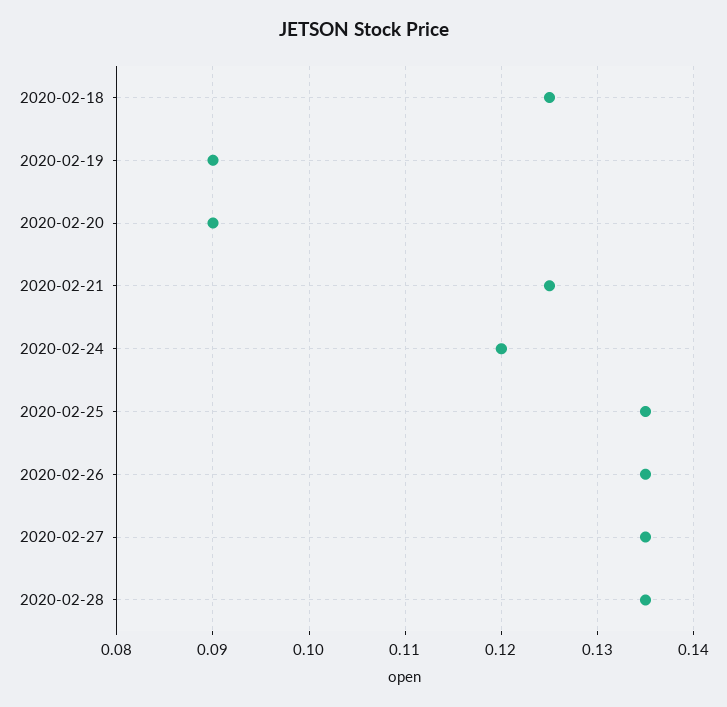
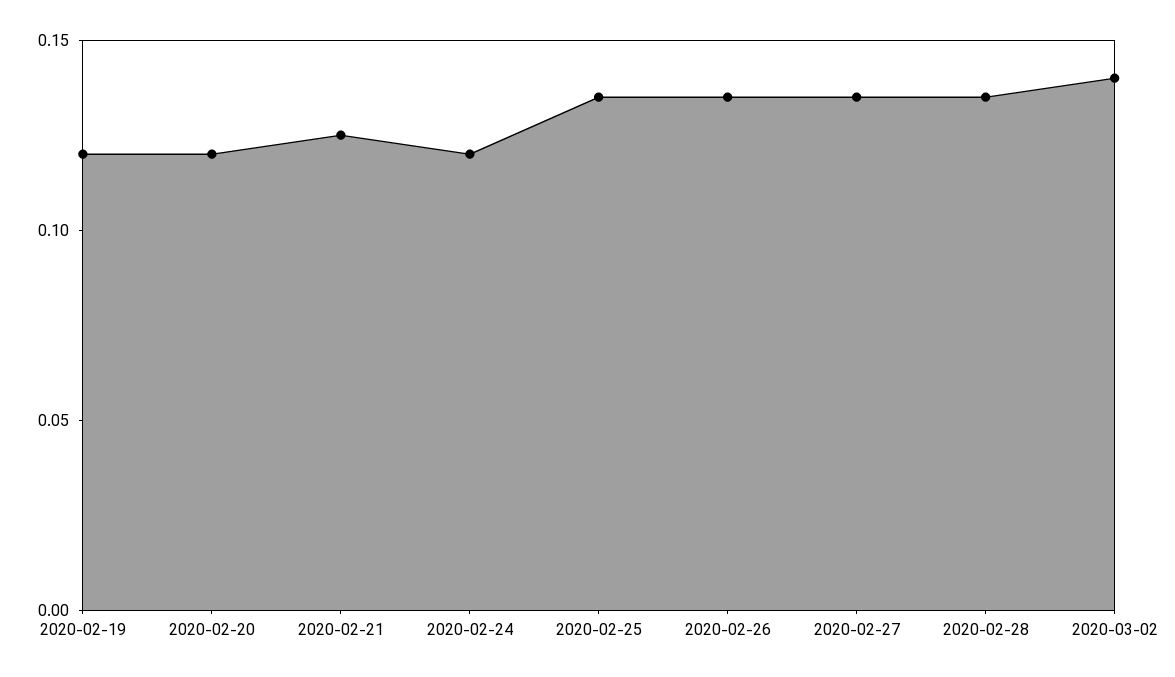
2020-02-18: 0.125 -> none
2020-02-19: 0.09 -> 0.12
2020-02-20: 0.09 -> 0.12
2020-03-02: none -> 0.14

